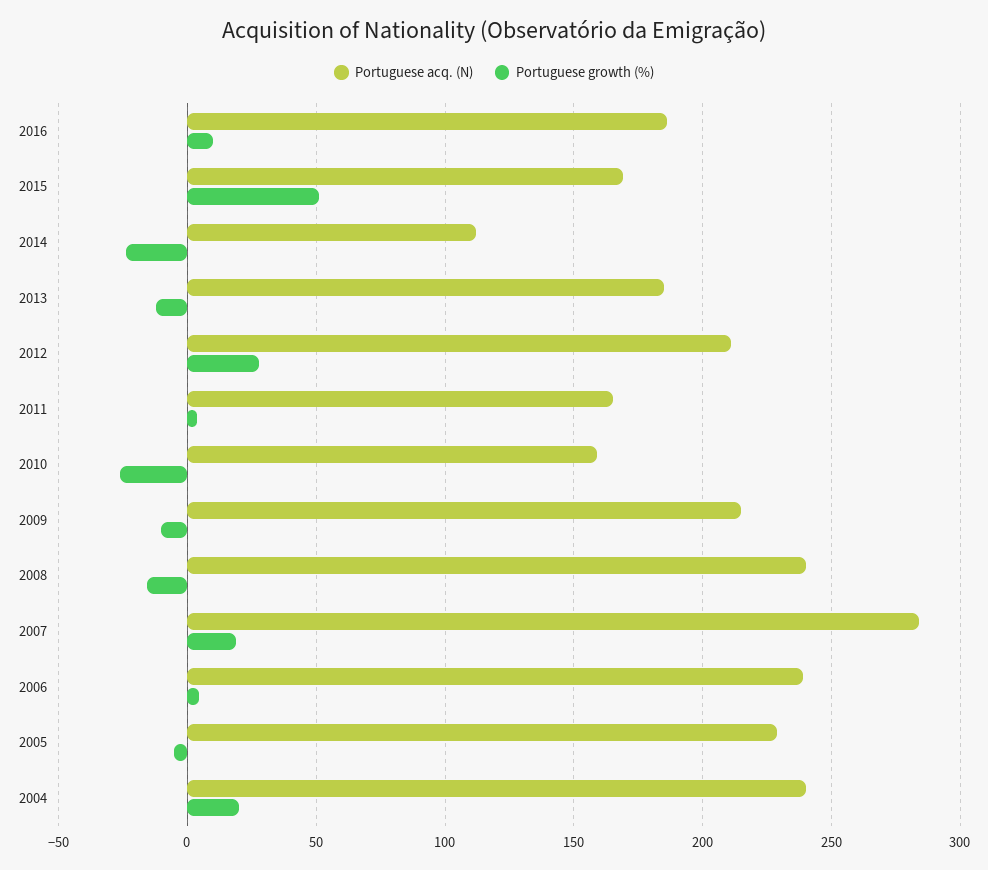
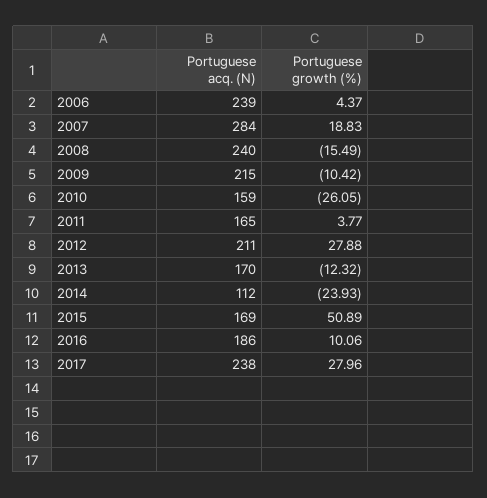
Portuguese acq. (N), 2013: 185 -> 170
Portuguese acq. (N), 2005: 230 -> none
Portuguese growth (%), 2005: -5 -> none
Portuguese acq. (N), 2004: 240 -> none
Portuguese growth (%), 2004: 20 -> none
Portuguese acq. (N), 2017: none -> 238
Portuguese growth (%), 2017: none -> 27.96

